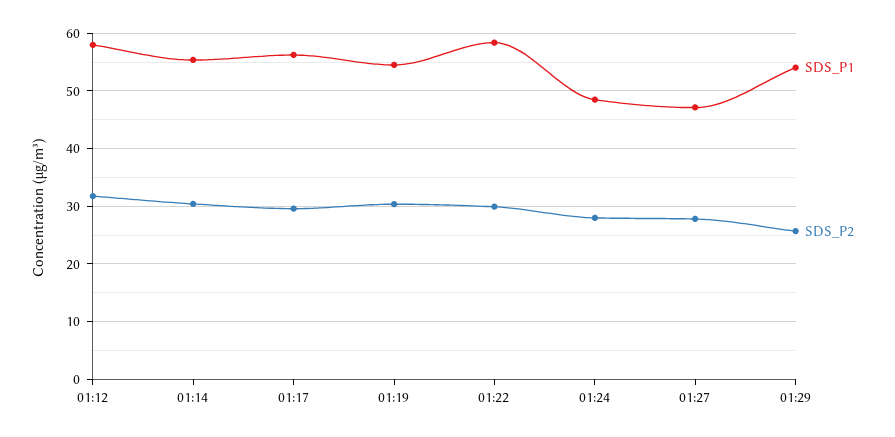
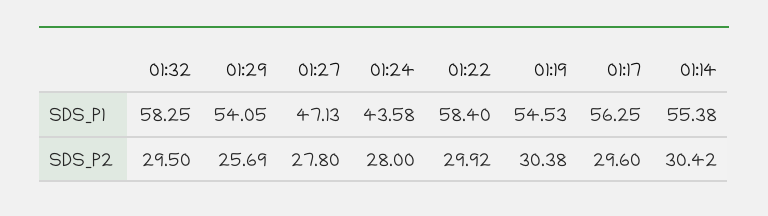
SDS_P1, 01:12: 58 -> none
SDS_P2, 01:12: 32 -> none
SDS_P1, 01:24: 48 -> 43.58
SDS_P1, 01:32: none -> 58.25
SDS_P2, 01:32: none -> 29.5

